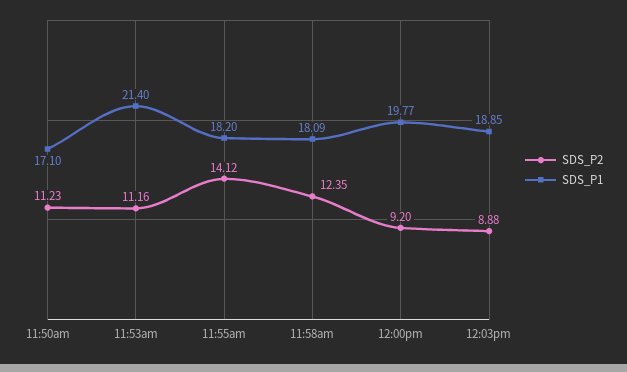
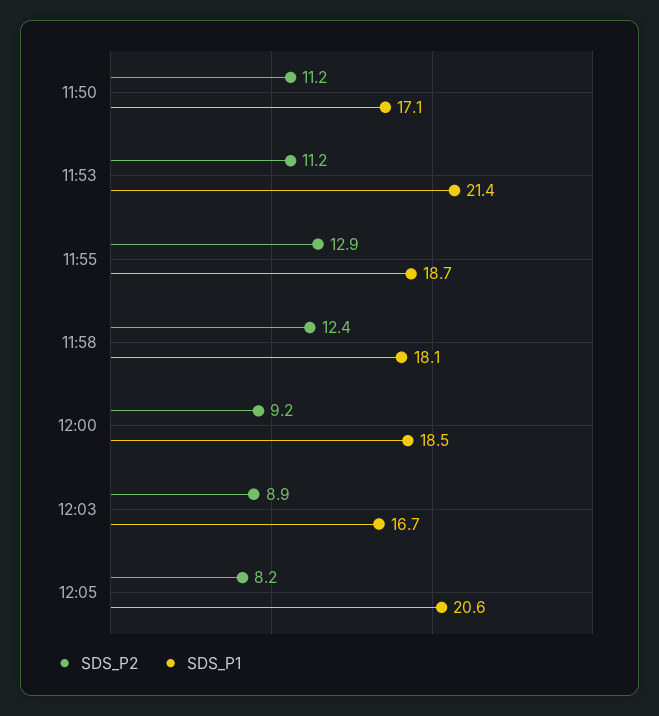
SDS_P2, 11:55am: 14.12 -> 12.9
SDS_P1, 11:55am: 18.2 -> 18.7
SDS_P1, 12:00pm: 19.77 -> 18.5
SDS_P1, 12:03pm: 18.85 -> 16.7
SDS_P2, 12:05: none -> 8.2
SDS_P1, 12:05: none -> 20.6

